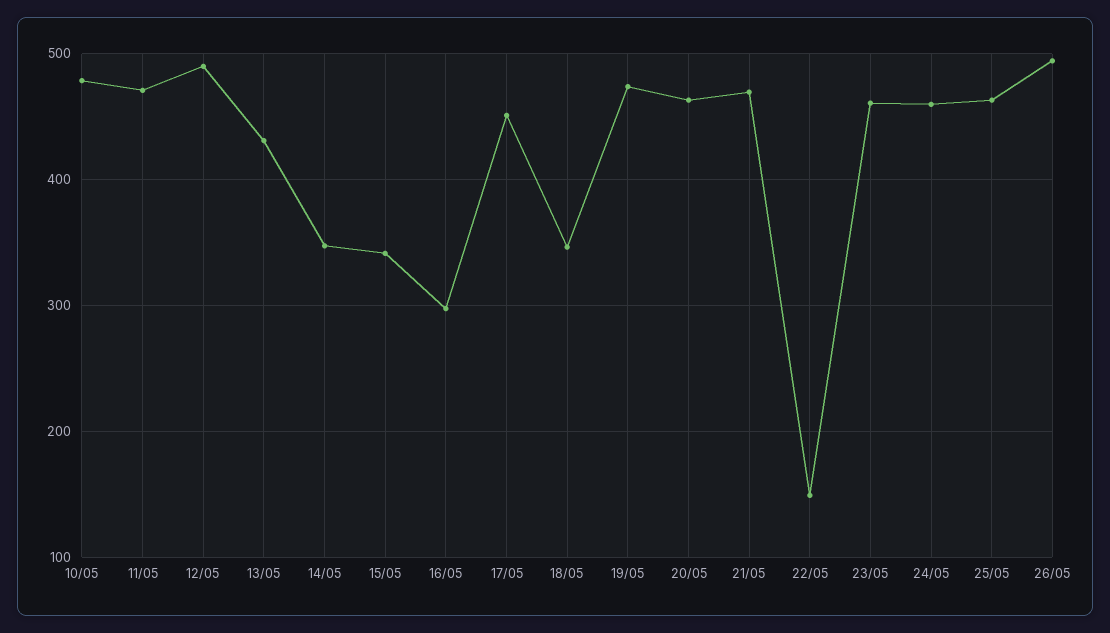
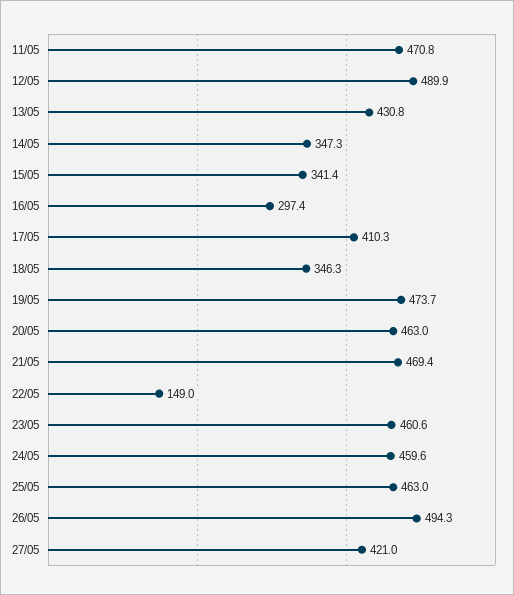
10/05: 480 -> none
17/05: 450 -> 410.3
27/05: none -> 421

